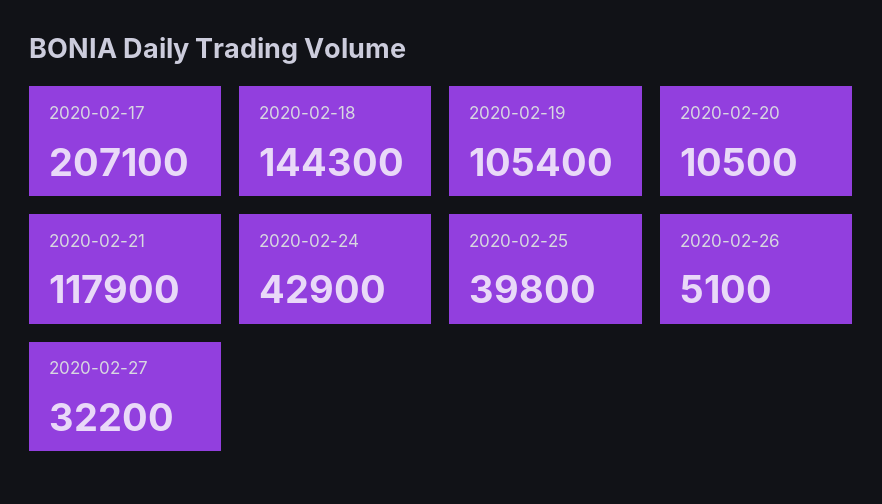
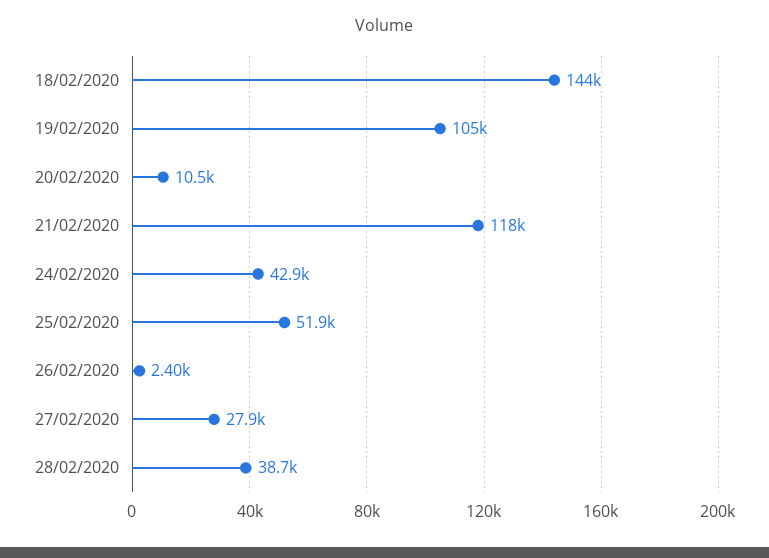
2020-02-17: 207100 -> none
2020-02-25: 39800 -> 51900
2020-02-26: 5100 -> 2400
2020-02-27: 32200 -> 27900
28/02/2020: none -> 38700

